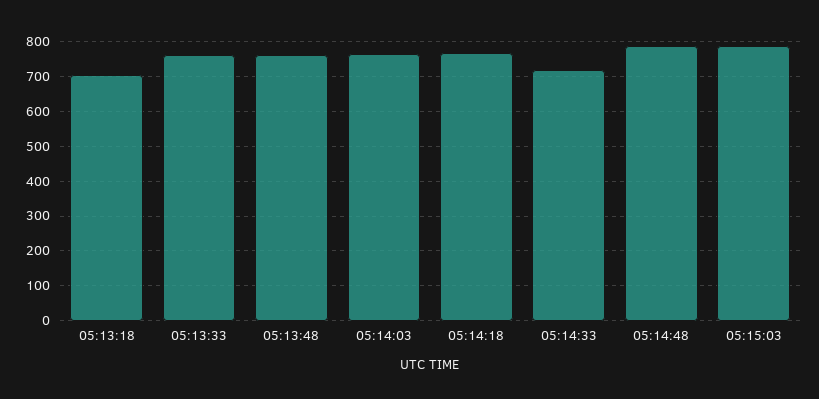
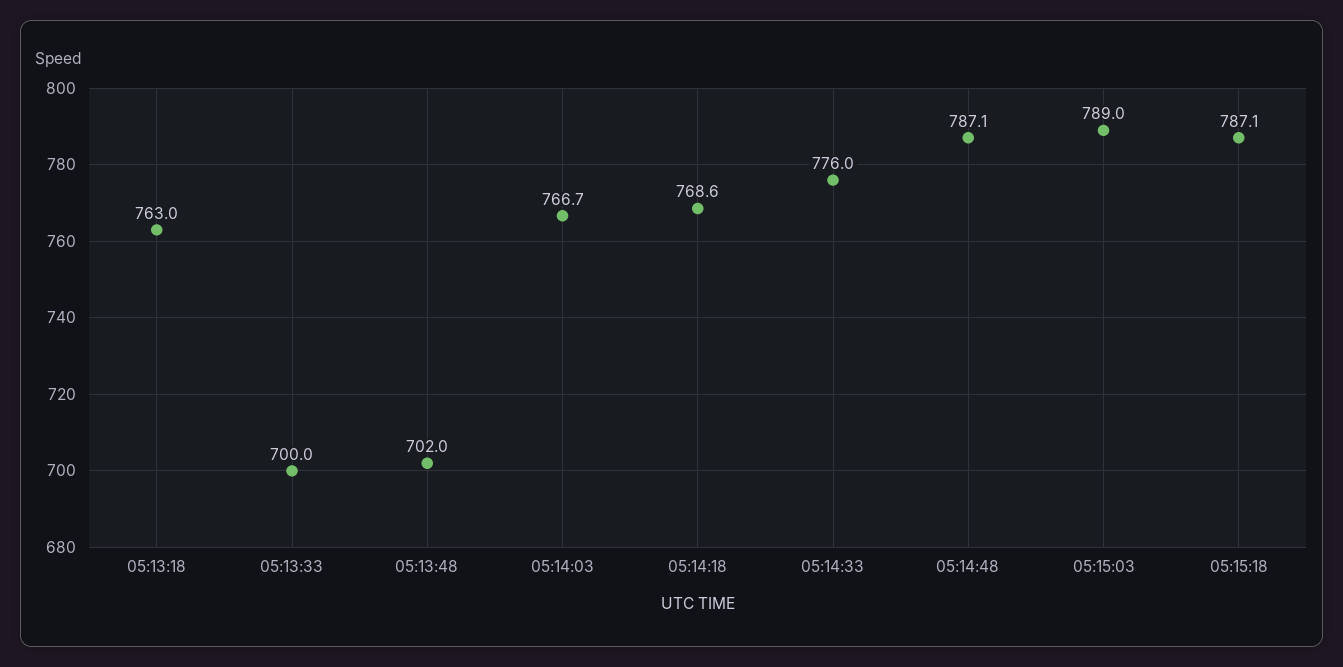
05:13:18: 700 -> 763
05:13:33: 760 -> 700
05:13:48: 760 -> 702
05:14:33: 720 -> 776
05:15:18: none -> 787.1

